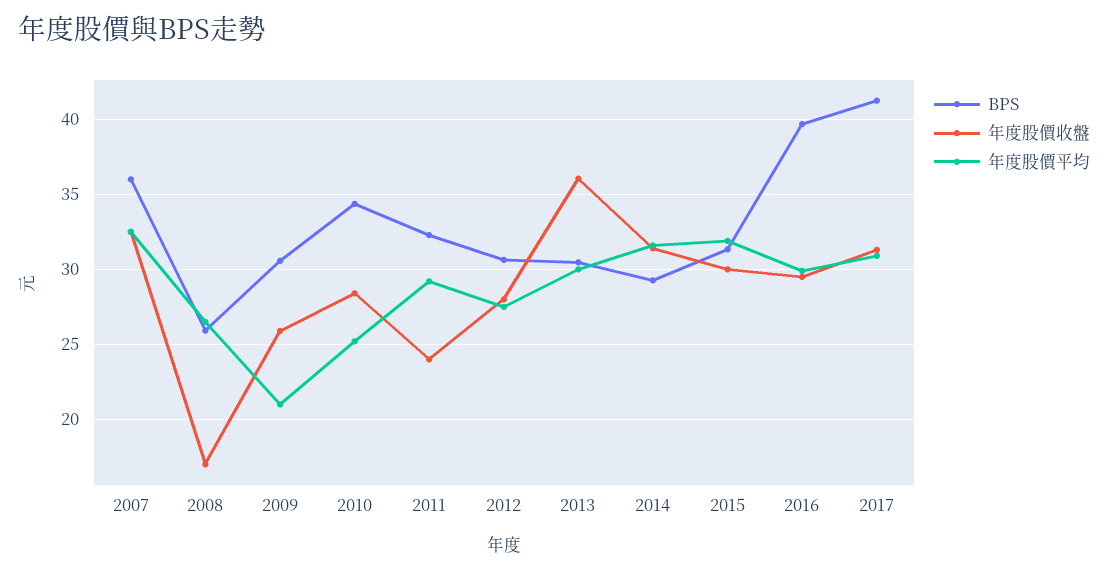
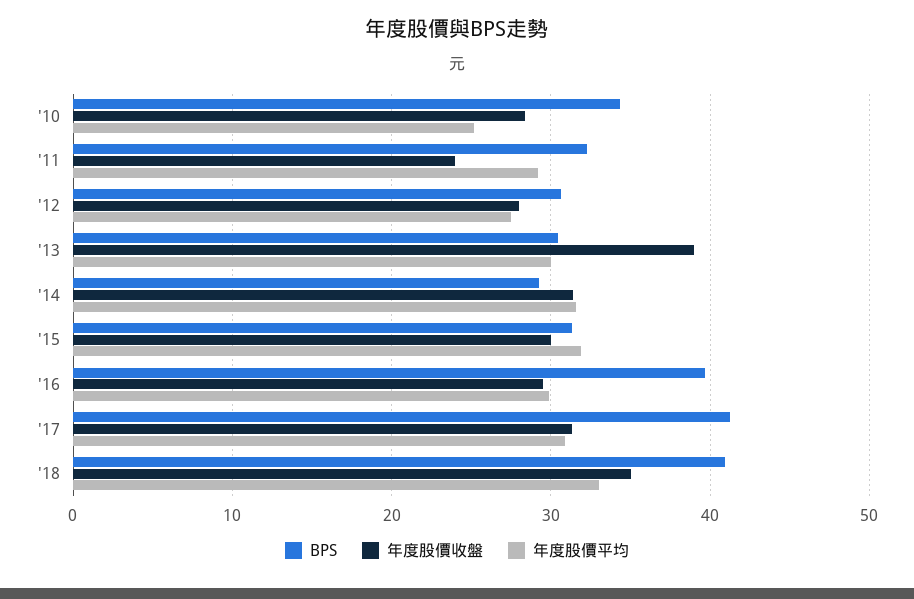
BPS, 2007: 36 -> none
年度股價收盤, 2007: 32.5 -> none
年度股價平均, 2007: 32.5 -> none
BPS, 2008: 26 -> none
年度股價收盤, 2008: 17 -> none
年度股價平均, 2008: 26.5 -> none
BPS, 2009: 30.5 -> none
年度股價收盤, 2009: 26 -> none
年度股價平均, 2009: 21 -> none
年度股價收盤, 2013: 36 -> 39
BPS, '18: none -> 41
年度股價收盤, '18: none -> 35
年度股價平均, '18: none -> 33

